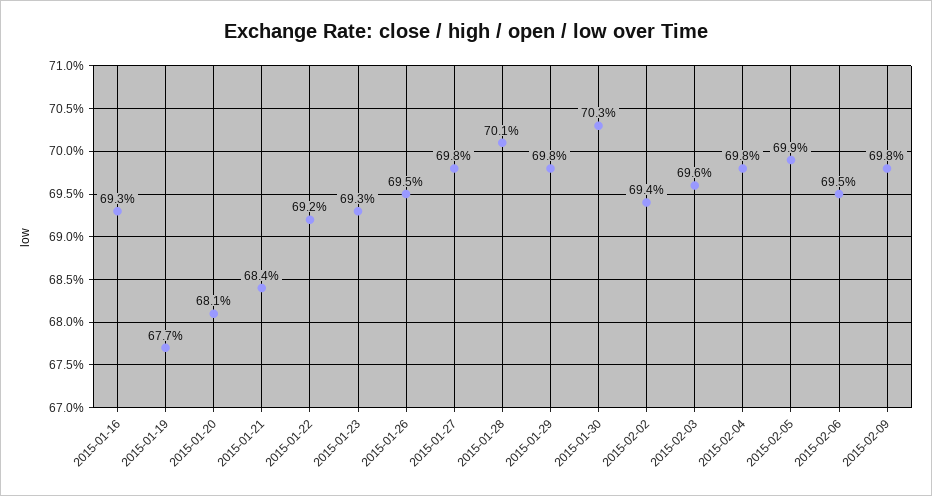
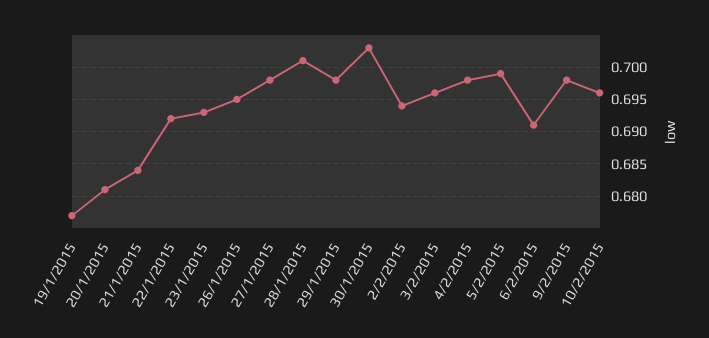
2015-01-16: 0.693 -> none
2015-02-06: 0.695 -> 0.691
10/2/2015: none -> 0.696

